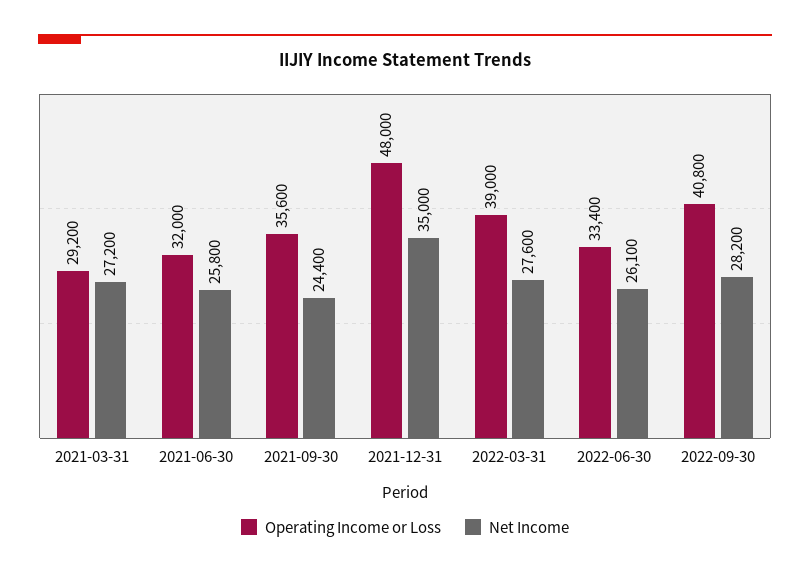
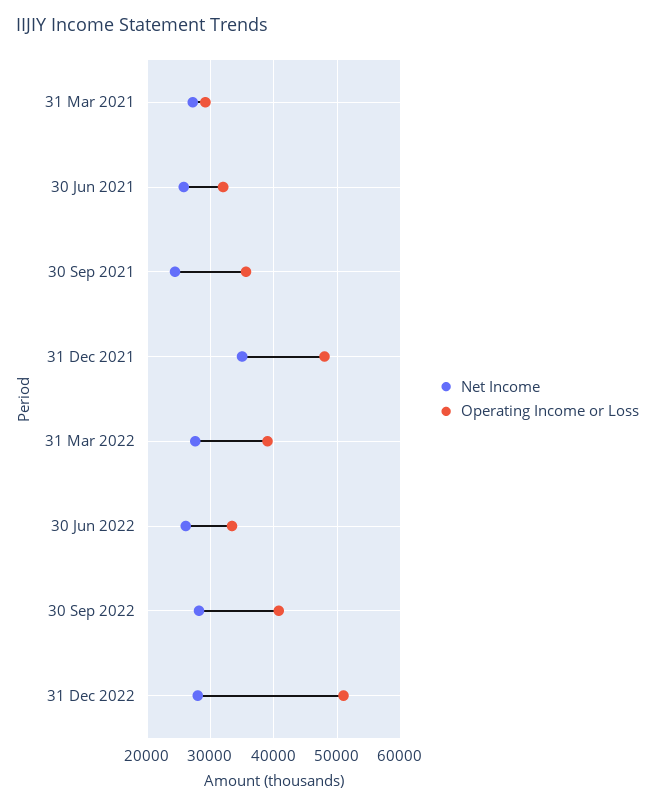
Net Income, 31 Dec 2022: none -> 28000
Operating Income or Loss, 31 Dec 2022: none -> 51000

